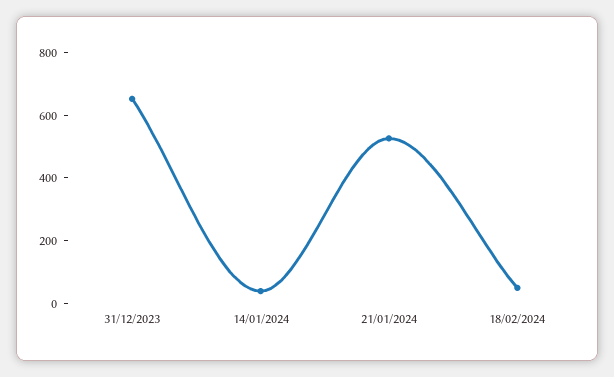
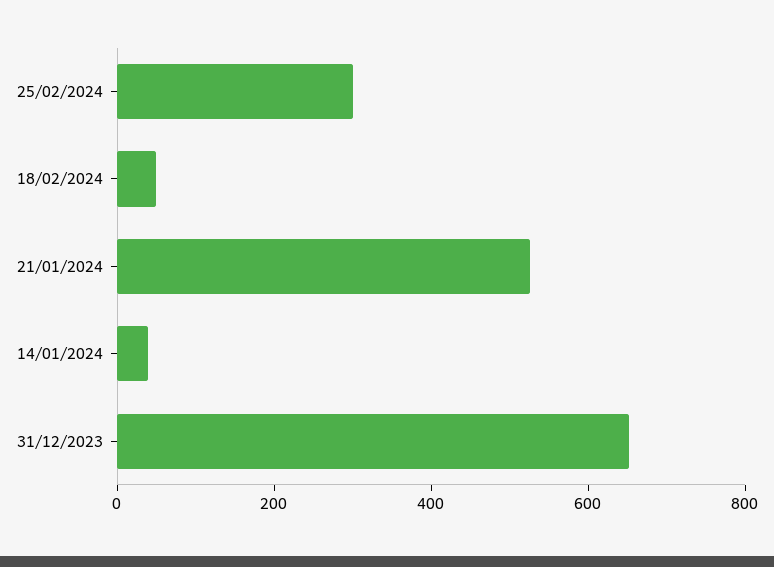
25/02/2024: none -> 300

